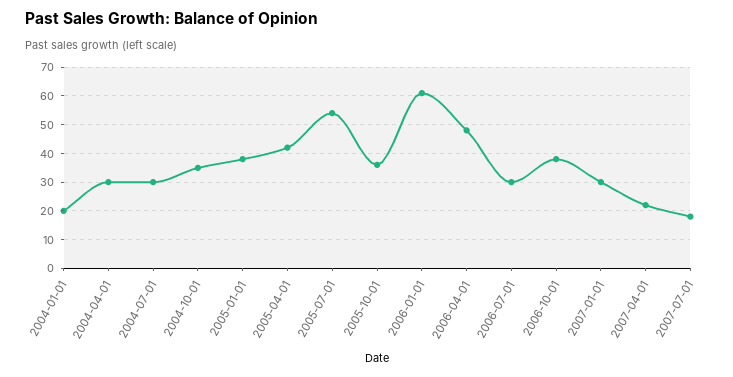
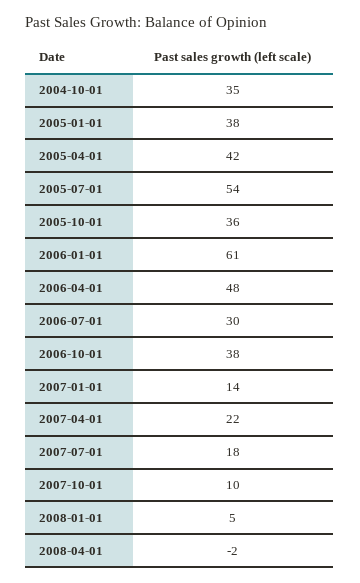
2004-01-01: 20 -> none
2004-04-01: 30 -> none
2004-07-01: 30 -> none
2007-01-01: 30 -> 14
2007-10-01: none -> 10
2008-01-01: none -> 5
2008-04-01: none -> -2

